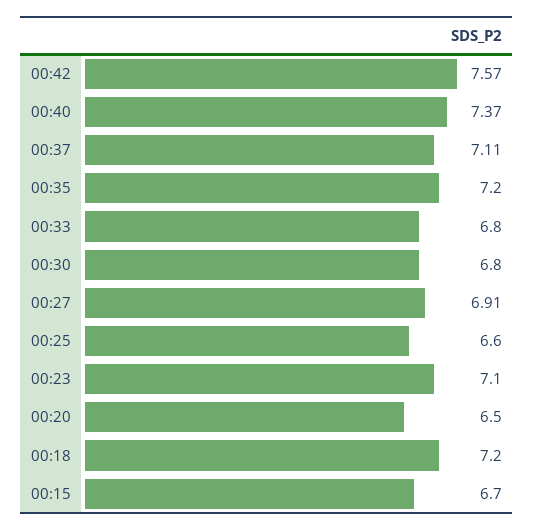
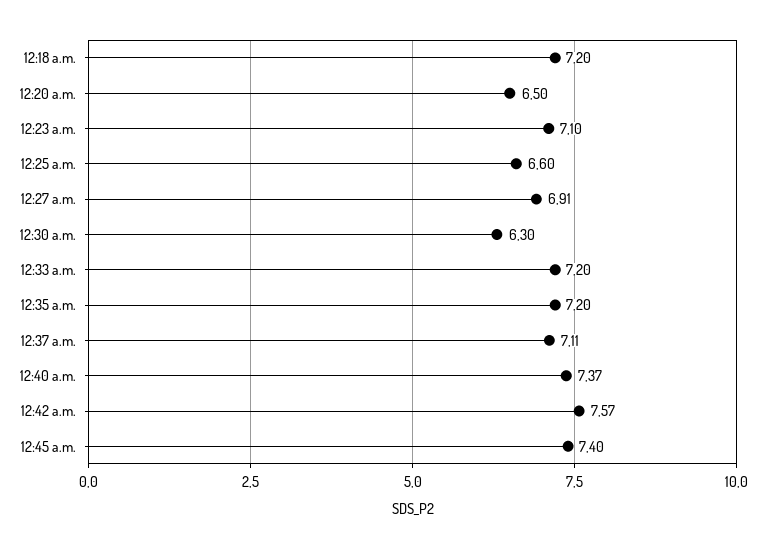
00:33: 6.8 -> 7.2
00:30: 6.8 -> 6.3
00:15: 6.7 -> none
12:45 a.m.: none -> 7.4

